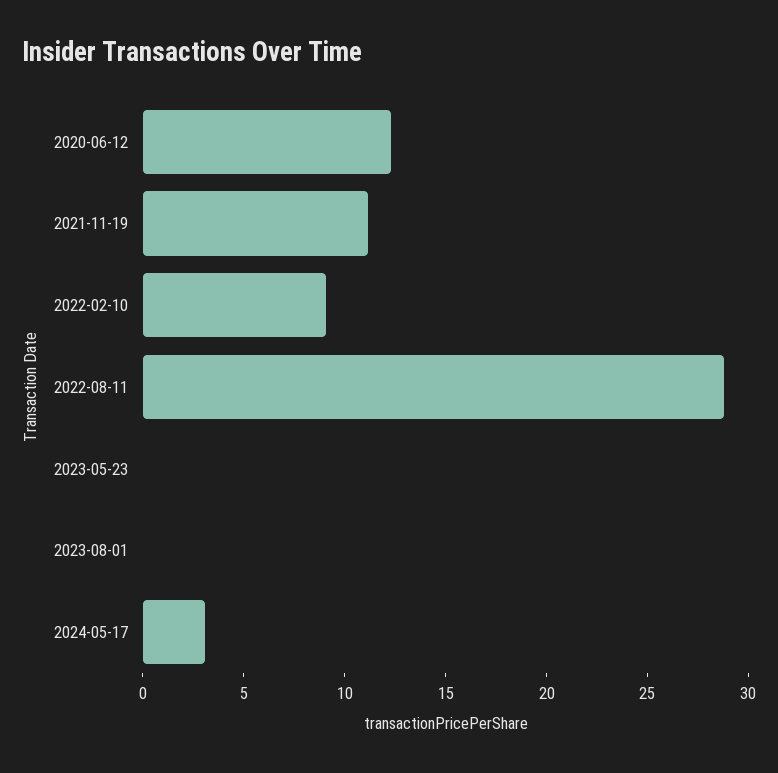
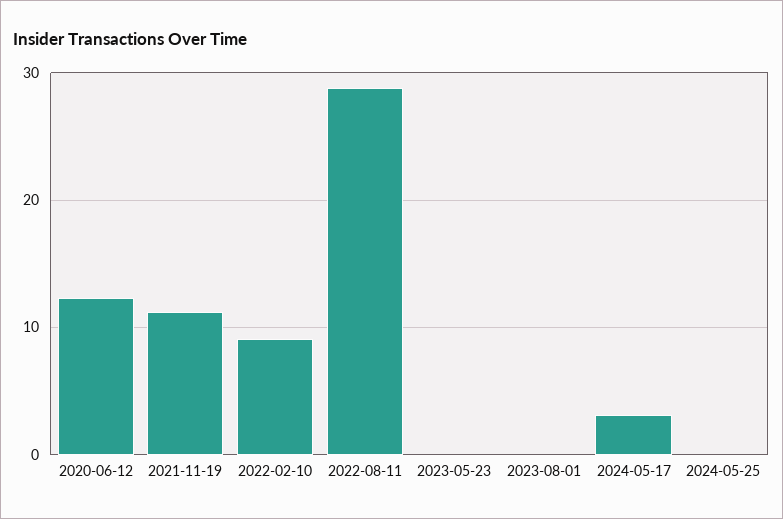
2024-05-25: none -> 0

